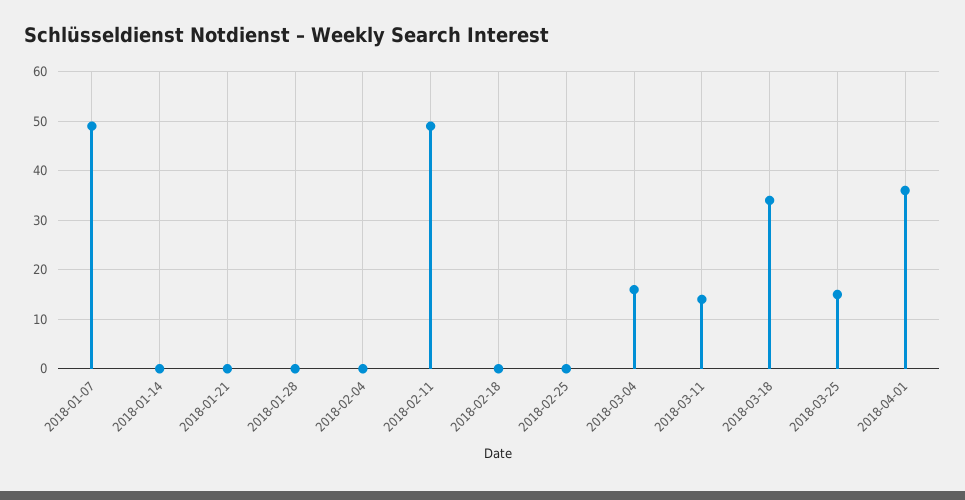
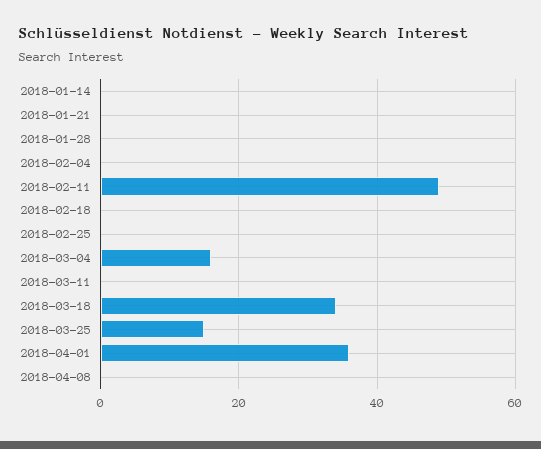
2018-01-07: 50 -> none
2018-03-11: 15 -> 0
2018-04-08: none -> 0

